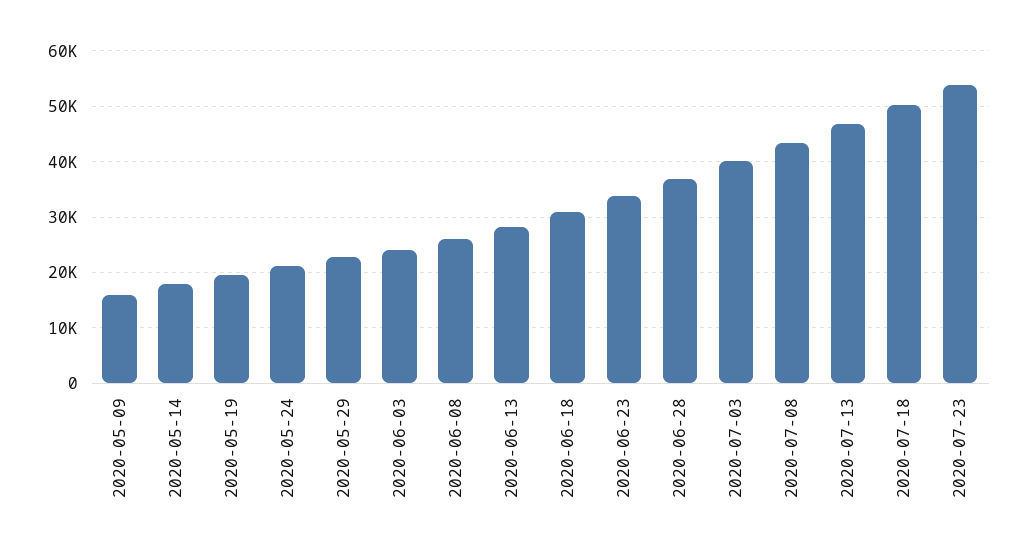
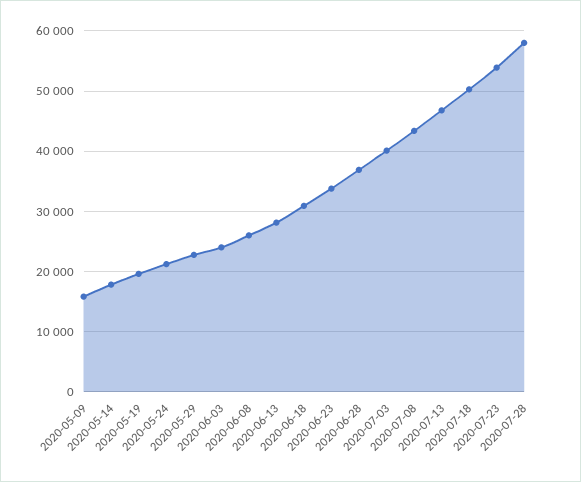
2020-07-28: none -> 58000

